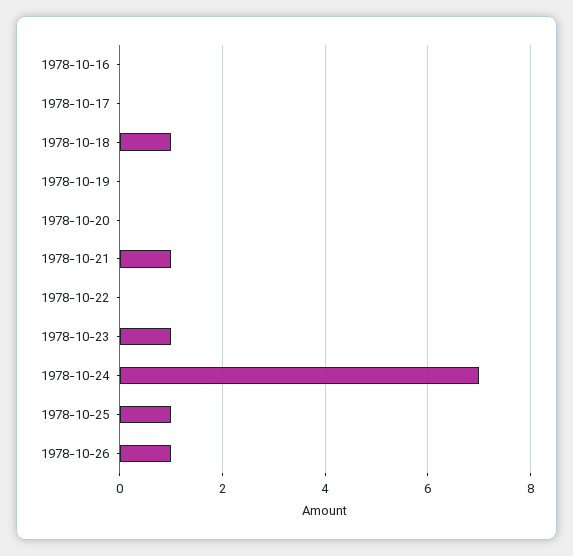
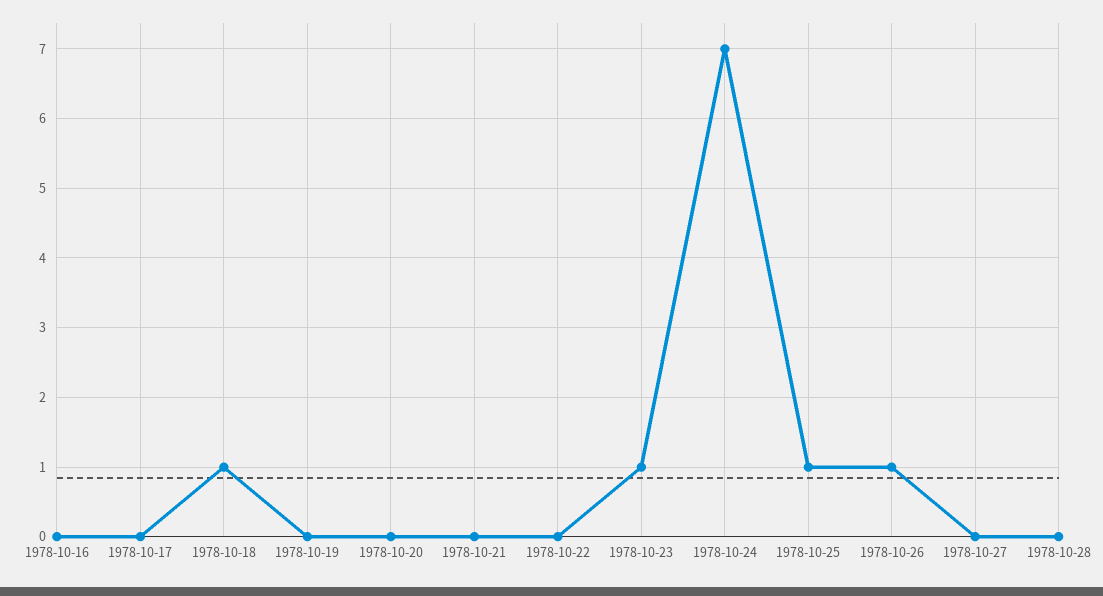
1978-10-21: 1 -> 0
1978-10-27: none -> 0
1978-10-28: none -> 0

